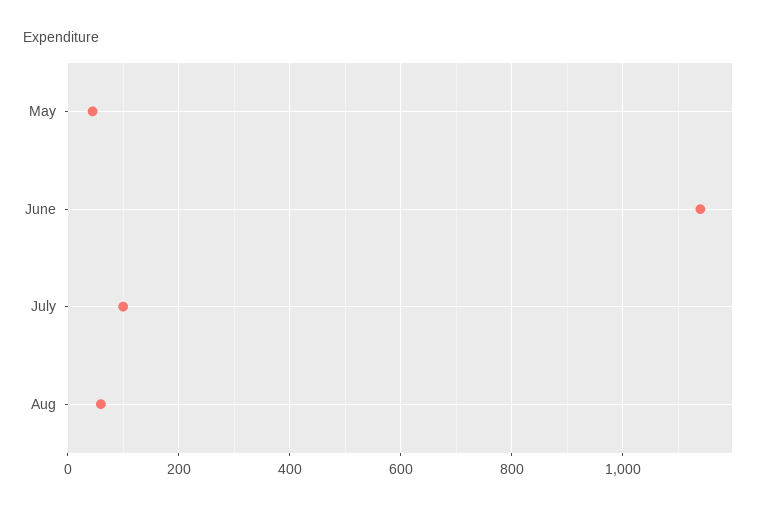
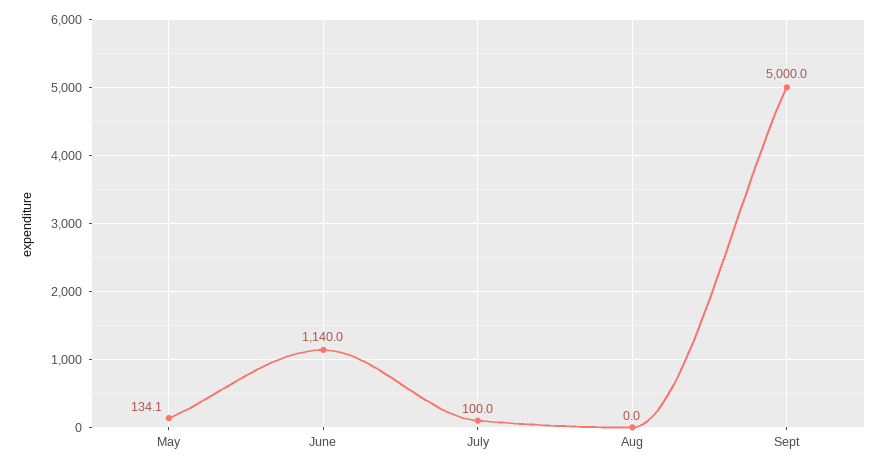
May: 40 -> 134.1
Aug: 60 -> 0
Sept: none -> 5000

